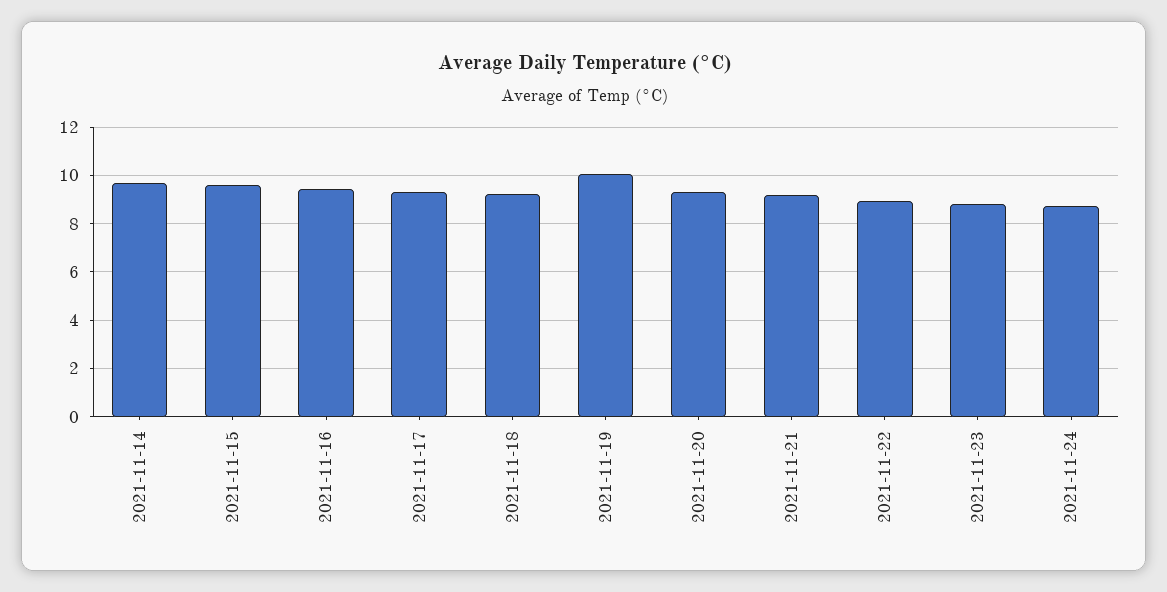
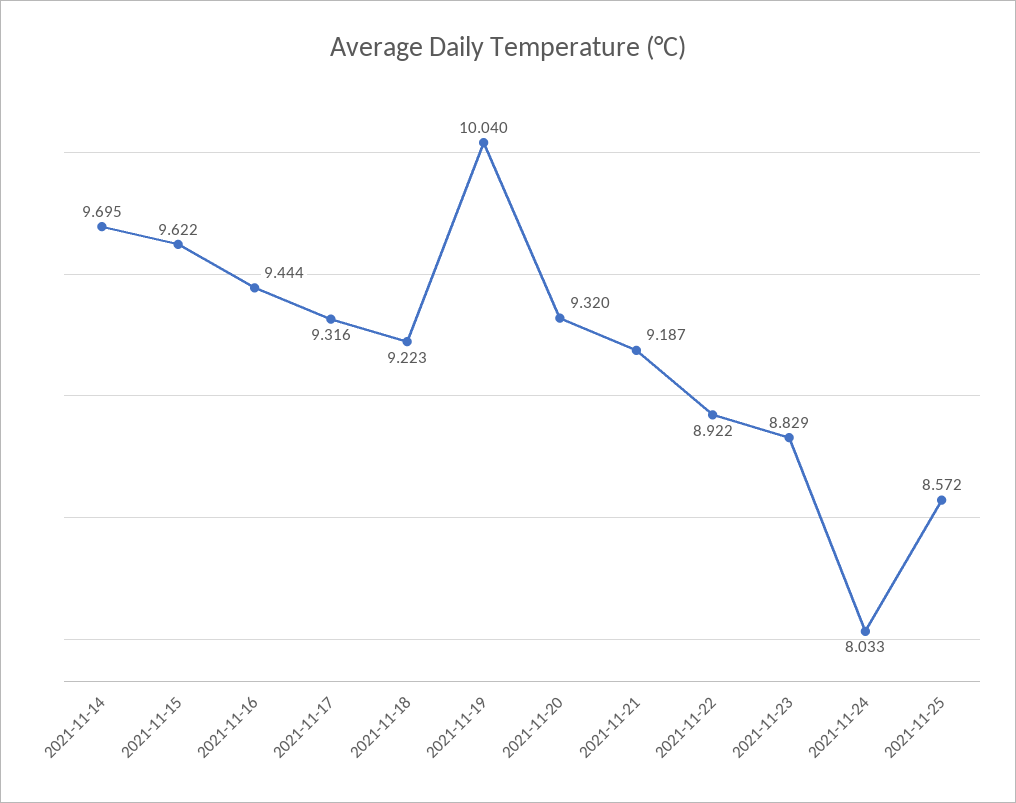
2021-11-24: 8.75 -> 8.033
2021-11-25: none -> 8.572

